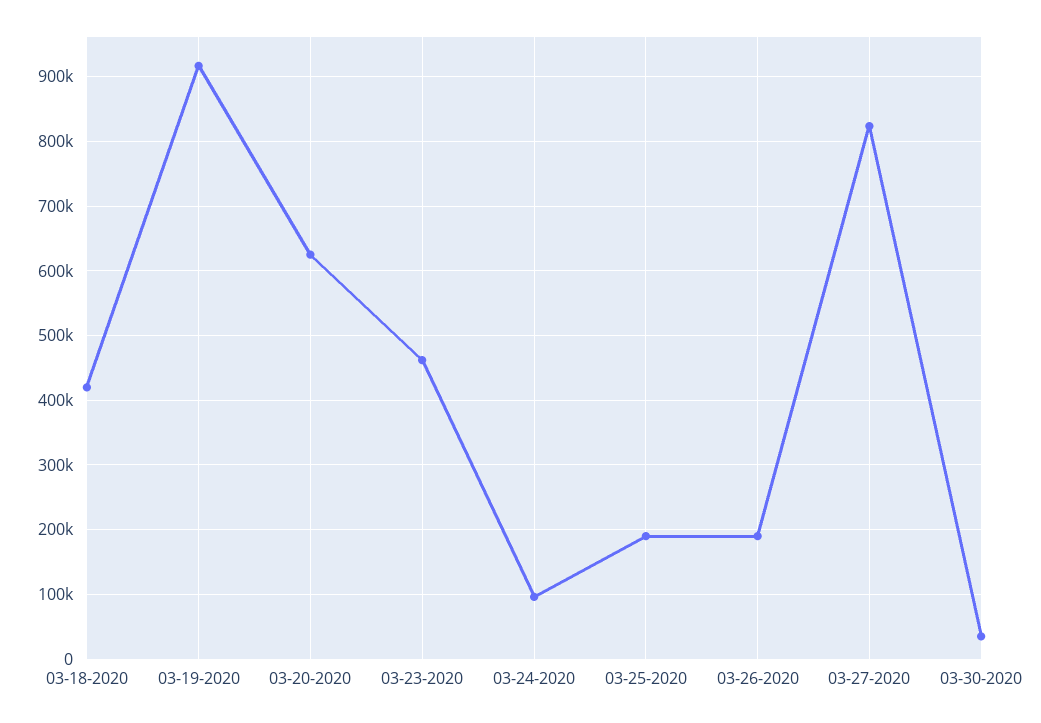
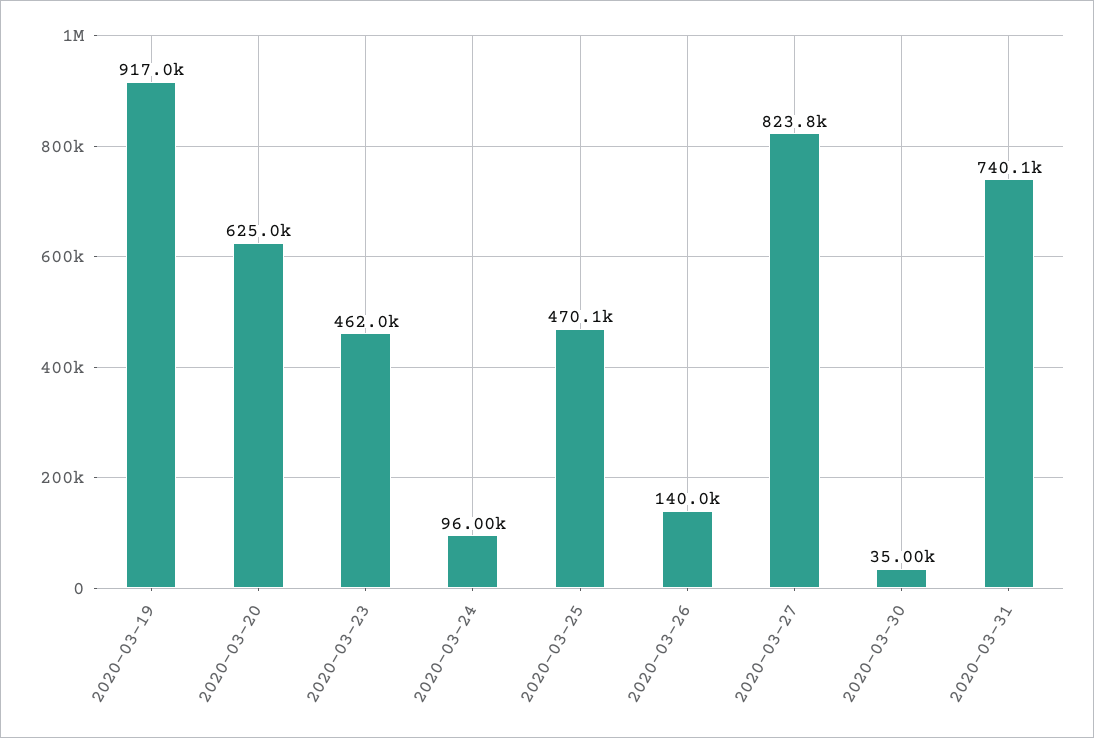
03-18-2020: 420000 -> none
03-25-2020: 190000 -> 470100
03-26-2020: 190000 -> 140000
2020-03-31: none -> 740100

